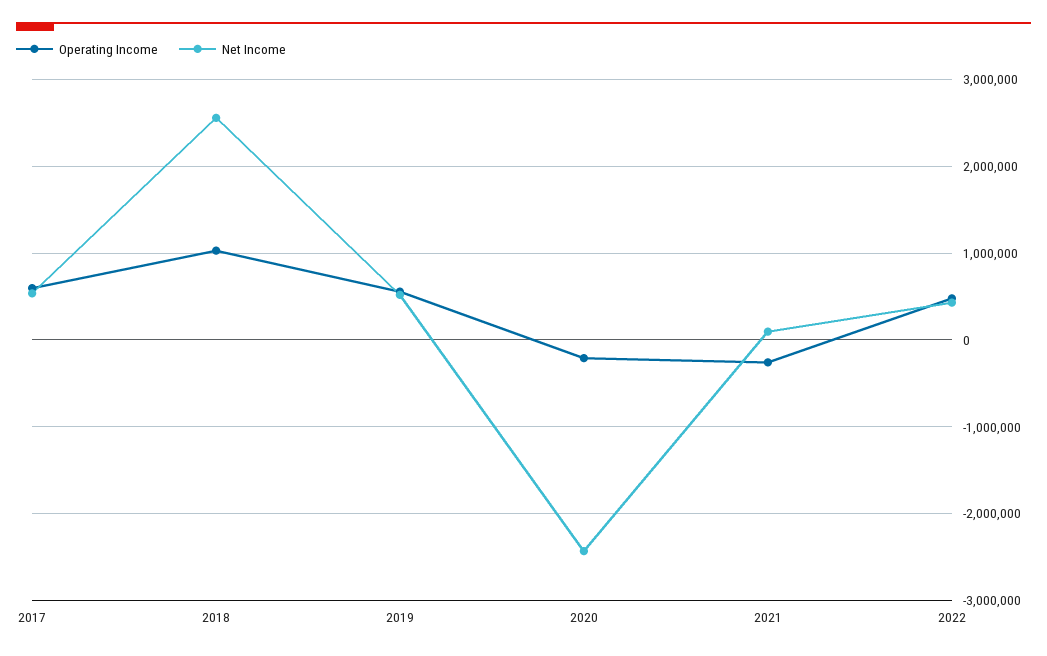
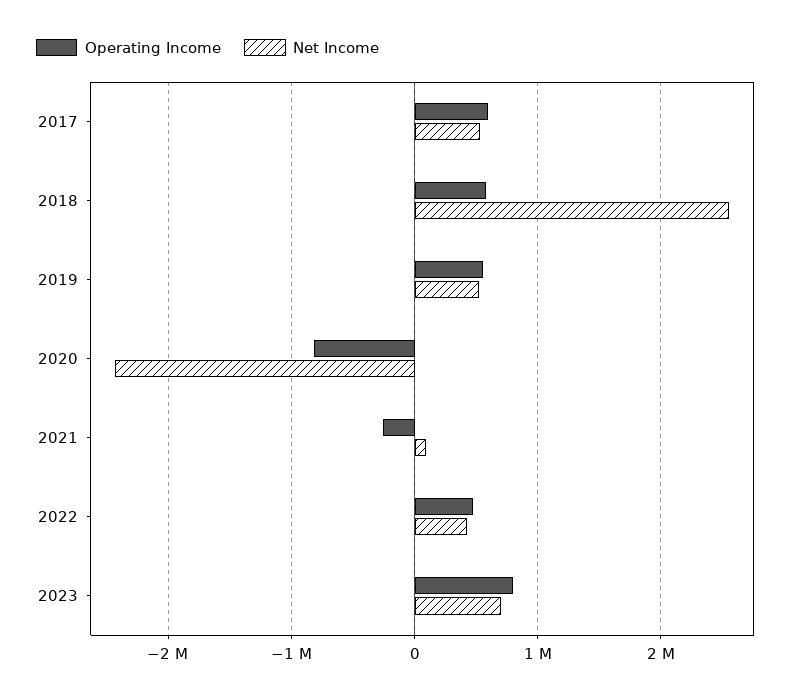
Operating Income, 2018: 1000000 -> 600000
Operating Income, 2020: -200000 -> -800000
Operating Income, 2023: none -> 800000
Net Income, 2023: none -> 700000

